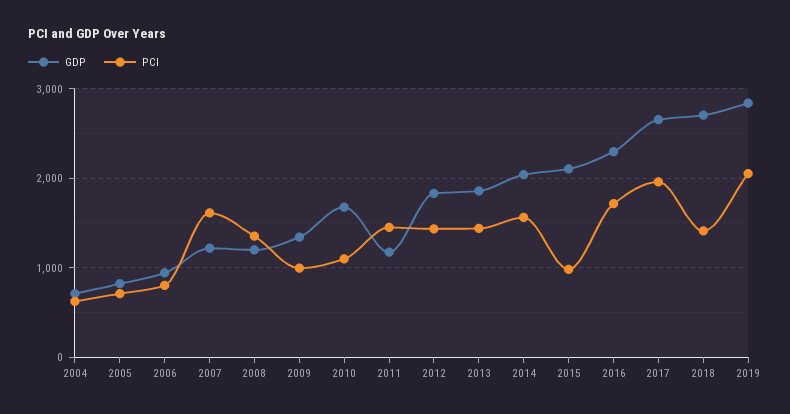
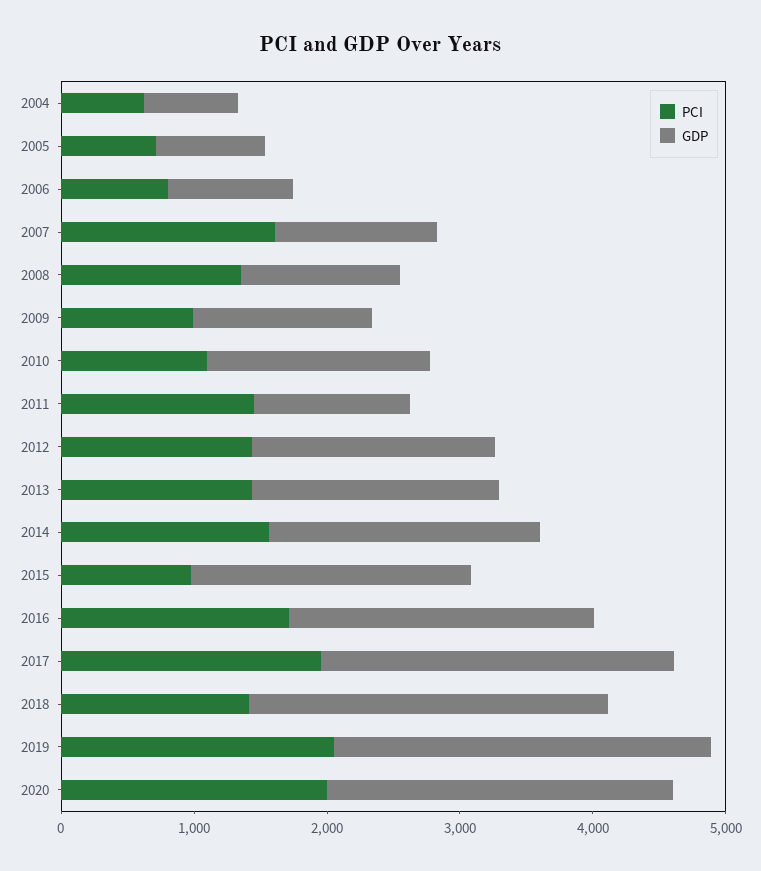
PCI, 2020: none -> 2000
GDP, 2020: none -> 2600

